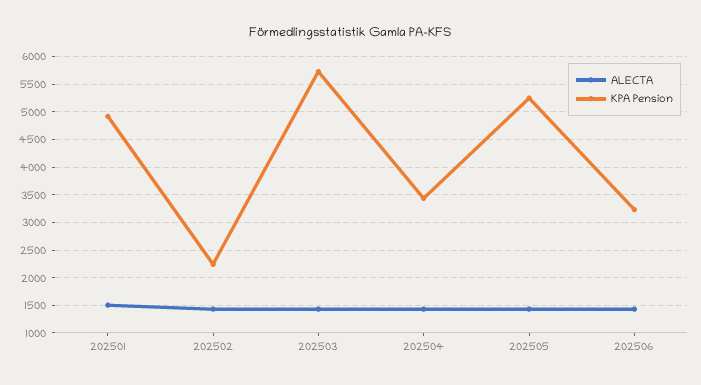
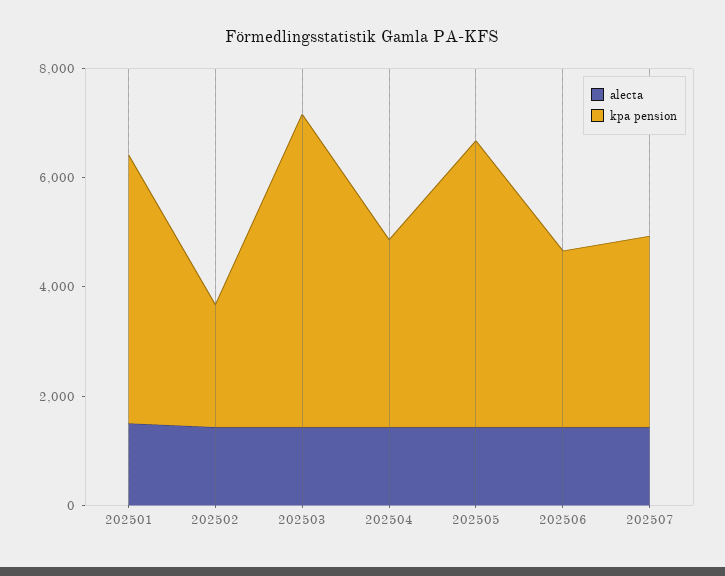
ALECTA, 202507: none -> 1500
KPA Pension, 202507: none -> 3500

